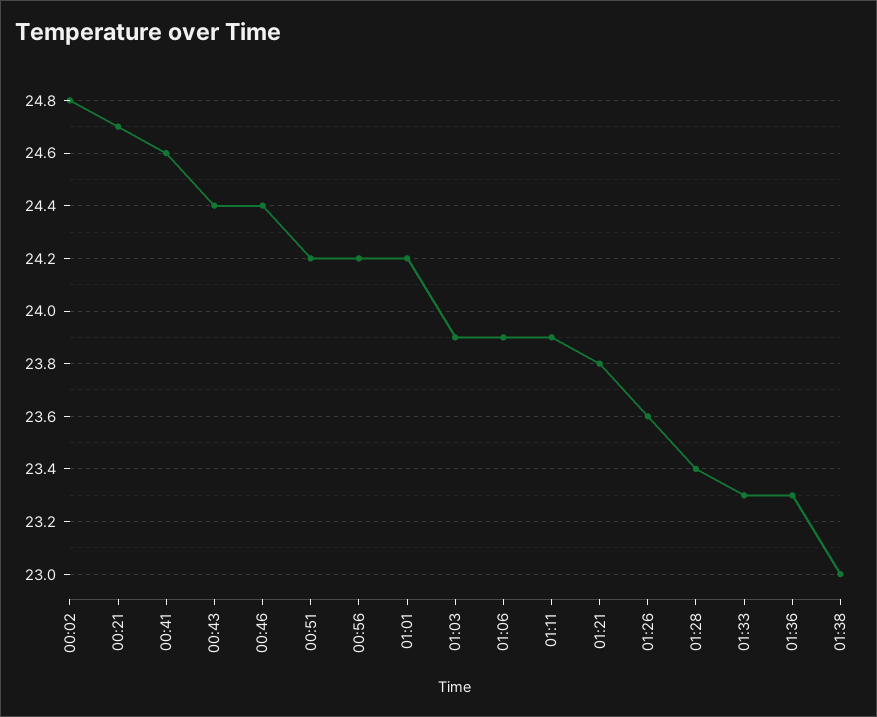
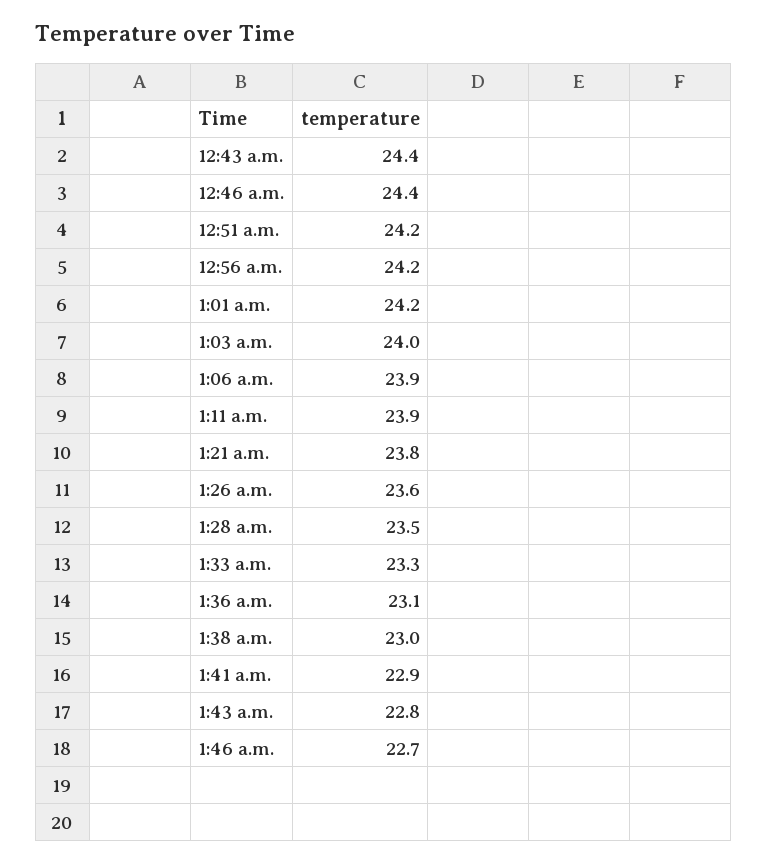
00:02: 24.8 -> none
00:21: 24.7 -> none
00:41: 24.6 -> none
01:03: 23.9 -> 24
01:28: 23.4 -> 23.5
01:36: 23.3 -> 23.1
1:41 a.m.: none -> 22.9
1:43 a.m.: none -> 22.8
1:46 a.m.: none -> 22.7

